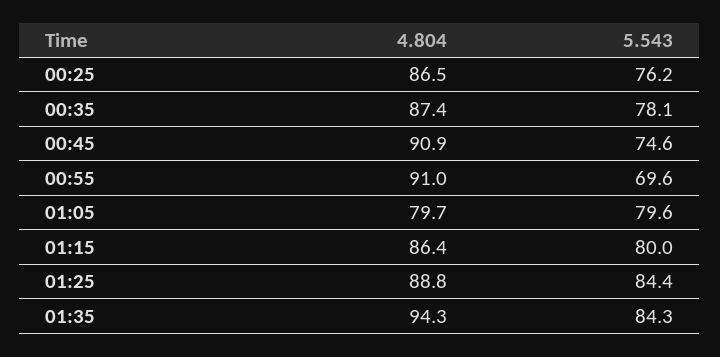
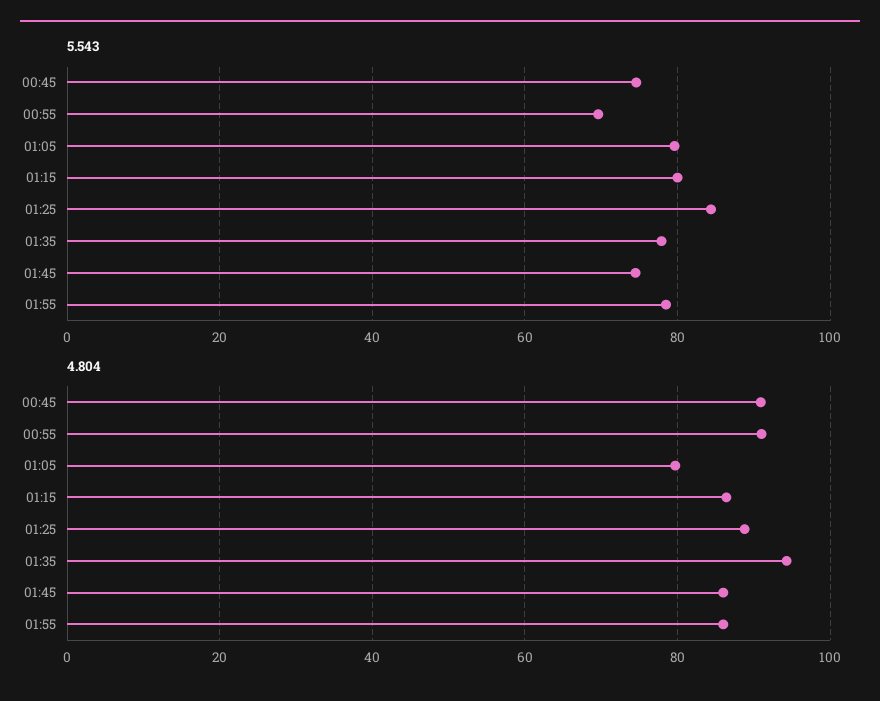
4.804, 00:25: 86.5 -> none
5.543, 00:25: 76.2 -> none
4.804, 00:35: 87.4 -> none
5.543, 00:35: 78.1 -> none
5.543, 01:35: 84.3 -> 78
5.543, 01:45: none -> 74
5.543, 01:55: none -> 78
4.804, 01:45: none -> 86
4.804, 01:55: none -> 86

